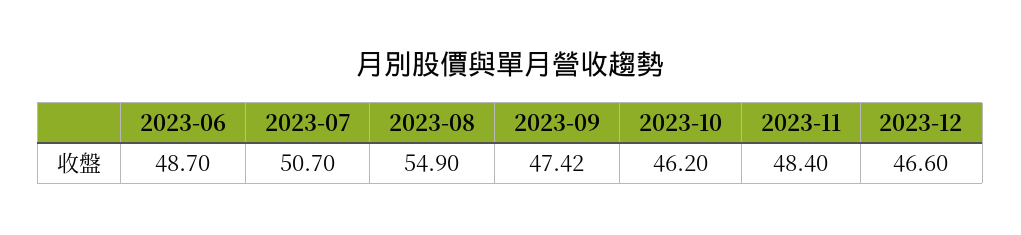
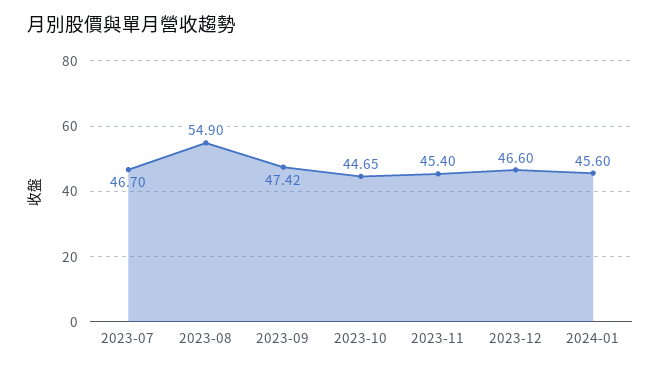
2023-06: 48.7 -> none
2023-07: 50.7 -> 46.7
2023-10: 46.2 -> 44.65
2023-11: 48.4 -> 45.4
2024-01: none -> 45.6

